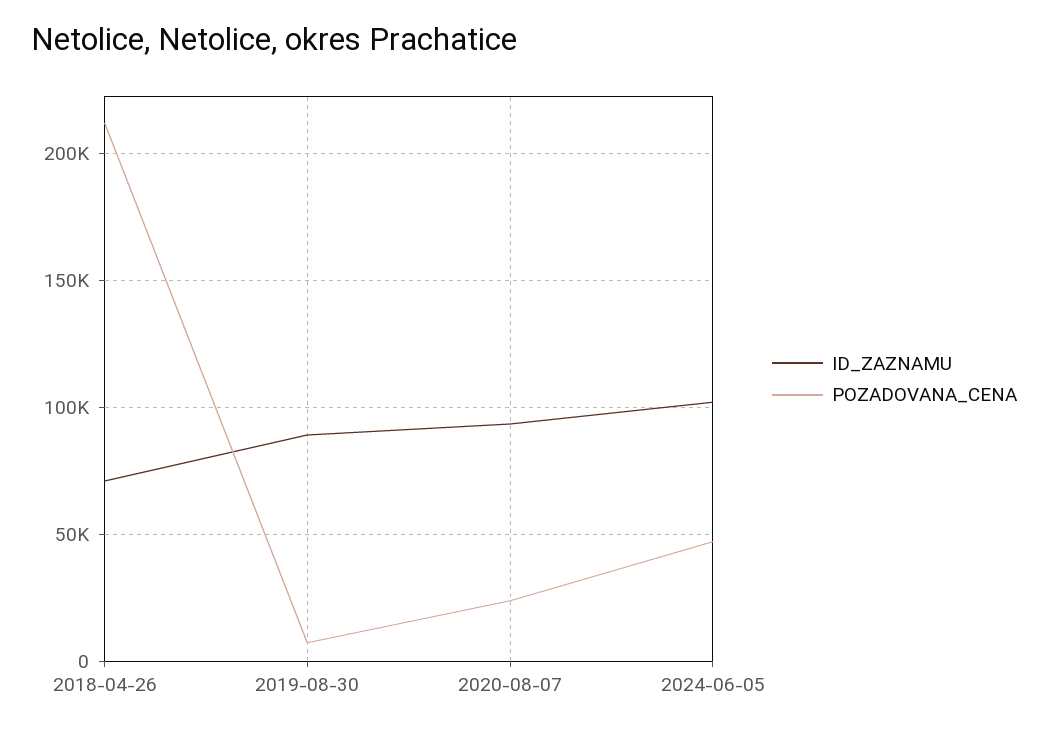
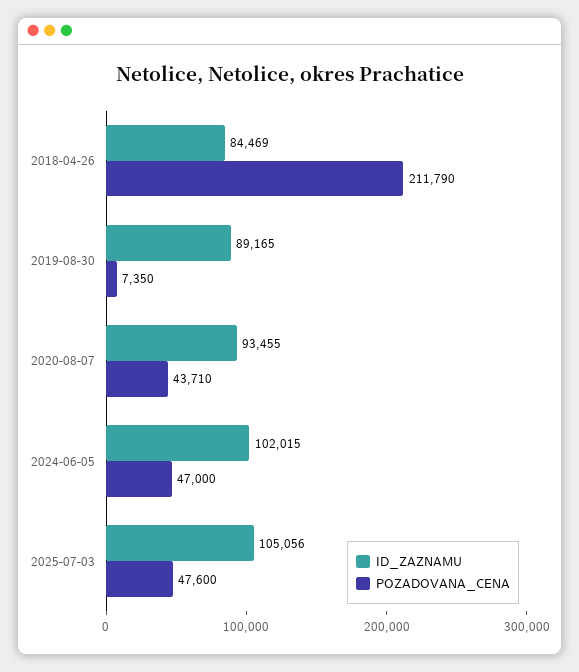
ID_ZAZNAMU, 2018-04-26: 70000 -> 84469
POZADOVANA_CENA, 2020-08-07: 25000 -> 43710
ID_ZAZNAMU, 2025-07-03: none -> 105056
POZADOVANA_CENA, 2025-07-03: none -> 47600

